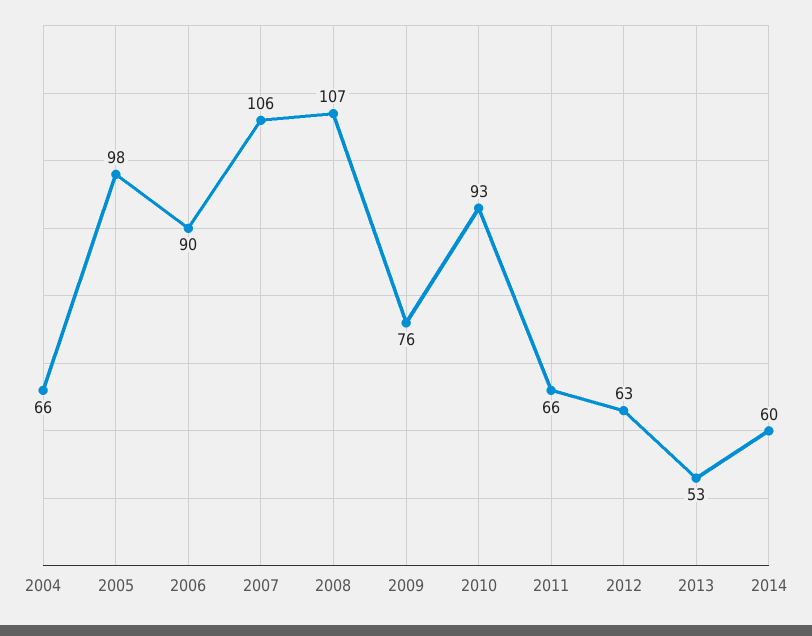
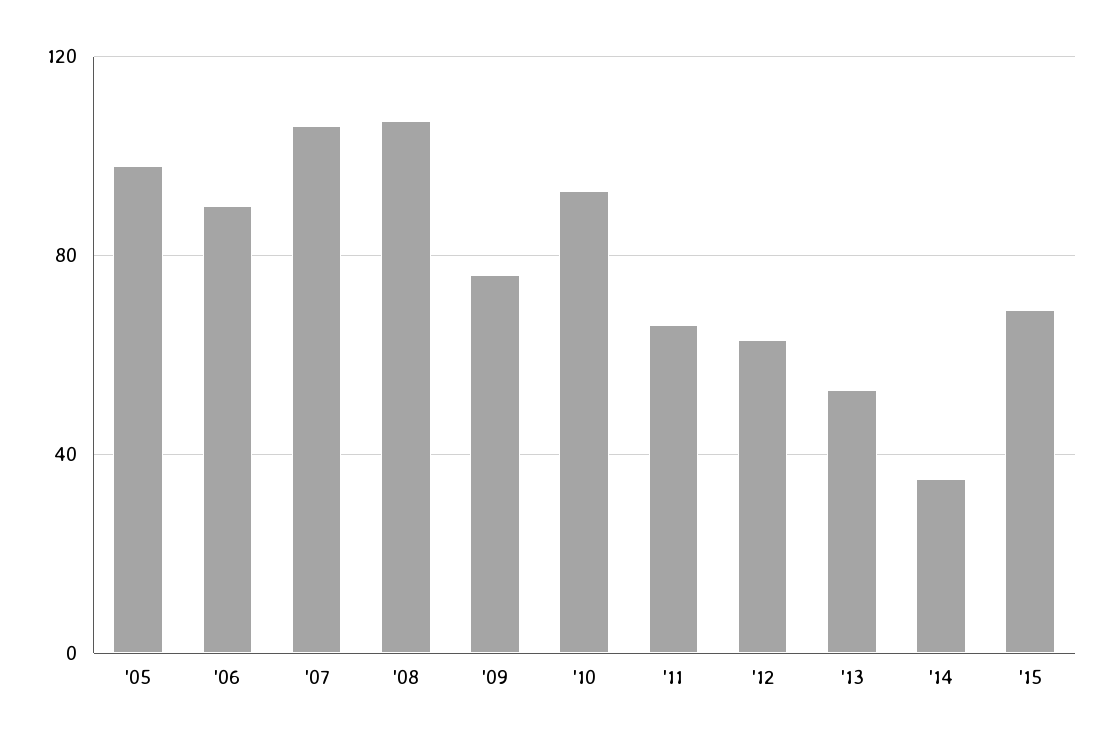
2004: 66 -> none
2014: 60 -> 35
'15: none -> 70

